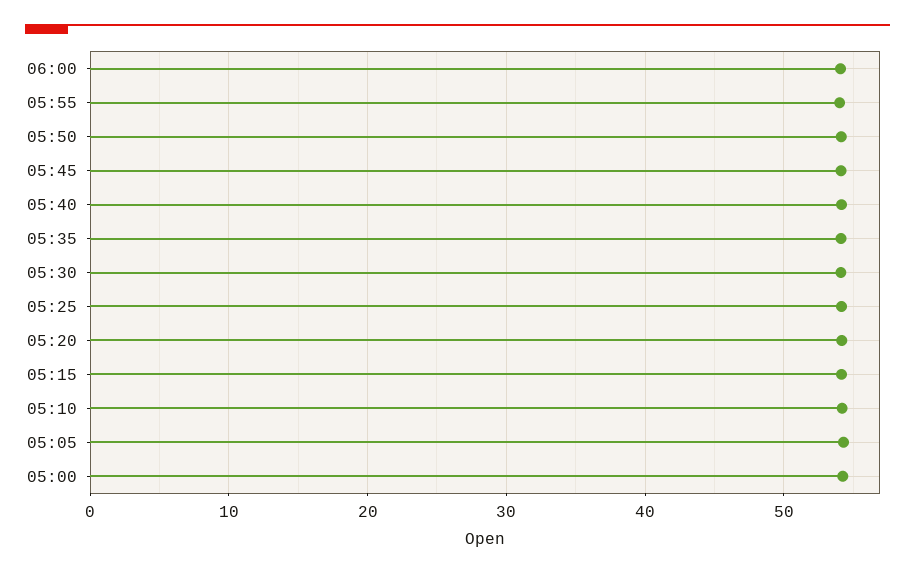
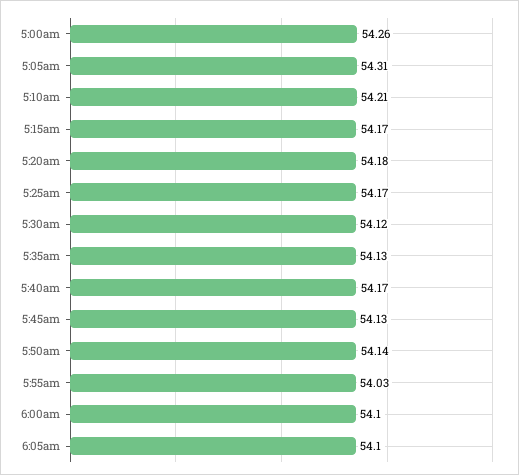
6:05am: none -> 54.1

